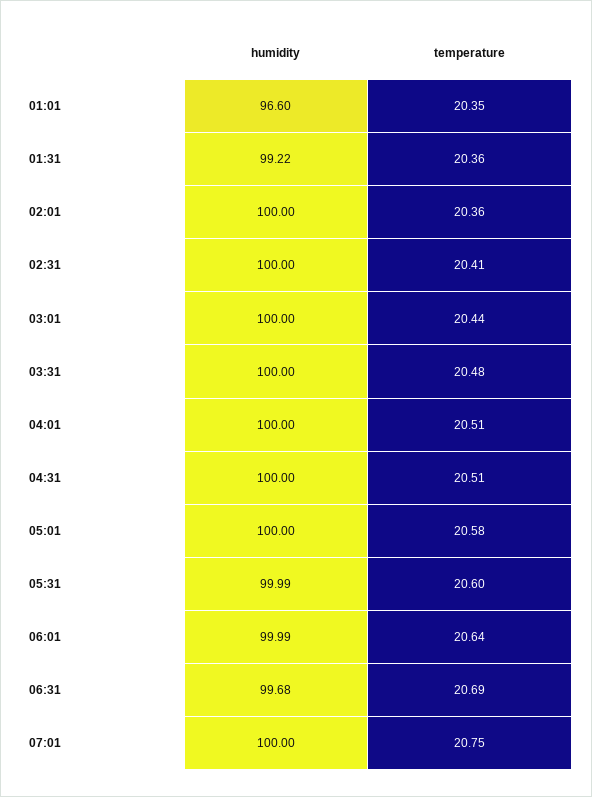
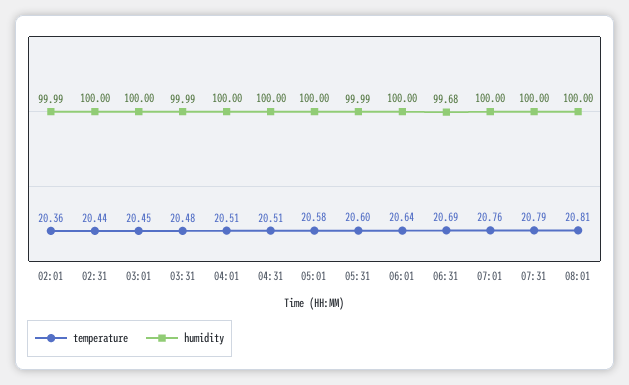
humidity, 01:01: 96.6 -> none
temperature, 01:01: 20.35 -> none
humidity, 01:31: 99.22 -> none
temperature, 01:31: 20.36 -> none
humidity, 02:01: 100 -> 99.99
temperature, 02:31: 20.41 -> 20.44
temperature, 03:01: 20.44 -> 20.45
humidity, 03:31: 100 -> 99.99
humidity, 06:01: 99.99 -> 100
temperature, 07:01: 20.75 -> 20.76
temperature, 07:31: none -> 20.79
humidity, 07:31: none -> 100
temperature, 08:01: none -> 20.81
humidity, 08:01: none -> 100

